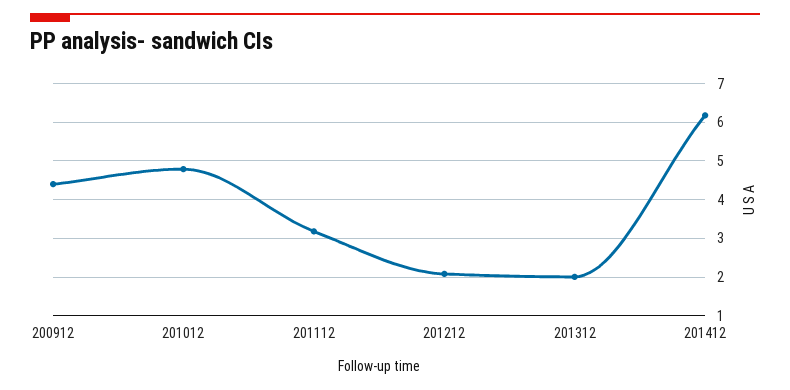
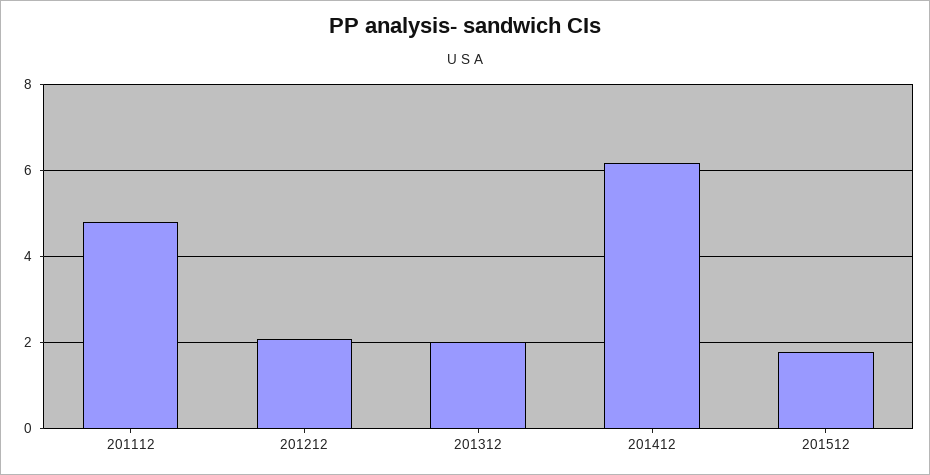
200912: 4.4 -> none
201012: 4.8 -> none
201112: 3.2 -> 4.8
201512: none -> 1.8

